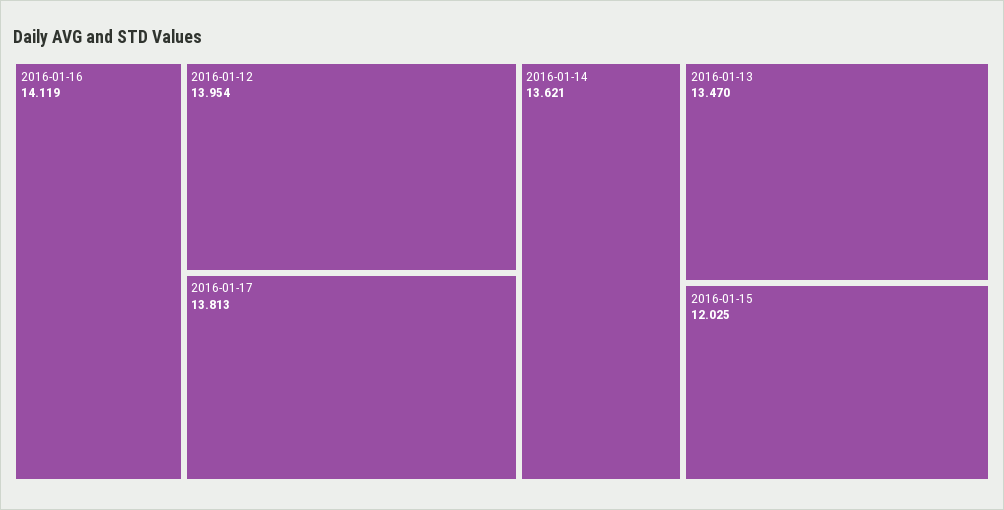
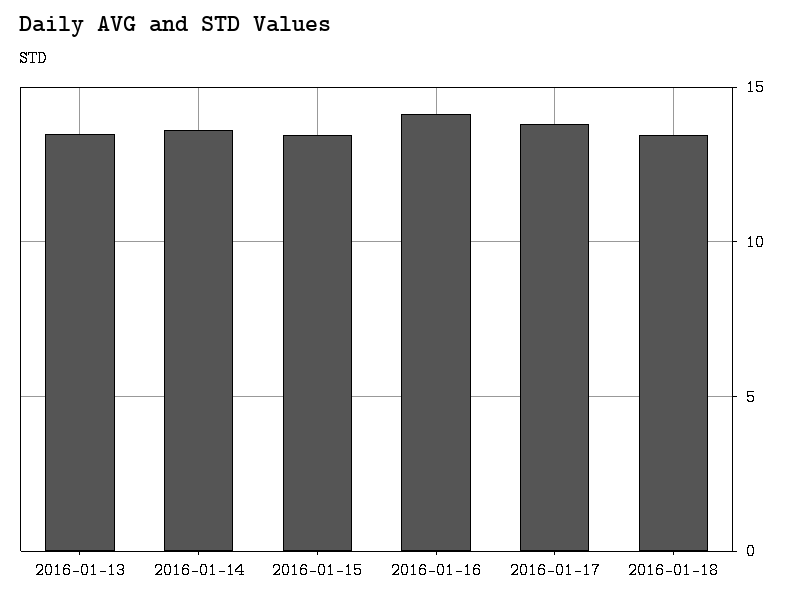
2016-01-12: 13.954 -> none
2016-01-15: 12.025 -> 13.5
2016-01-18: none -> 13.5

